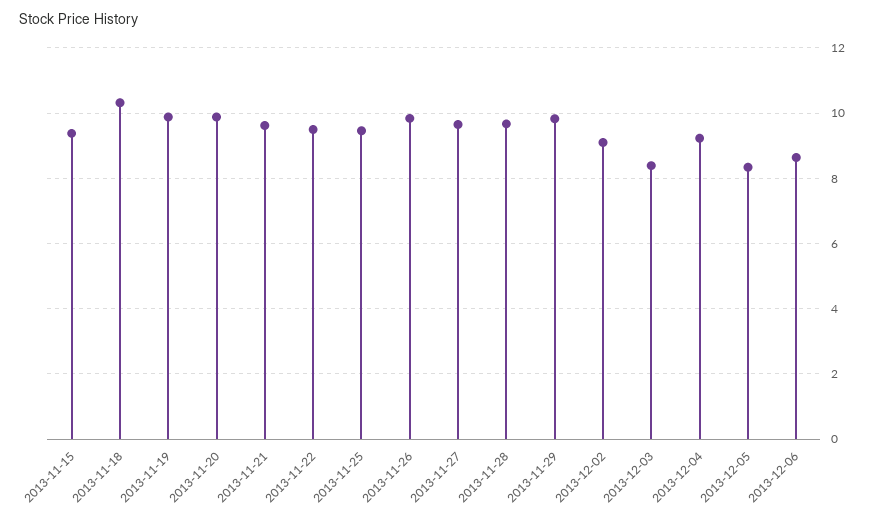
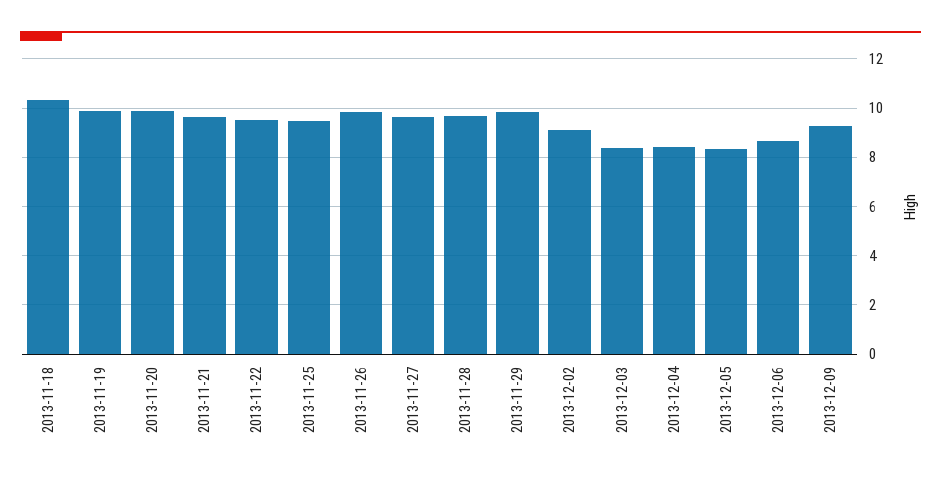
2013-11-15: 9.4 -> none
2013-12-04: 9.2 -> 8.5
2013-12-09: none -> 9.25

